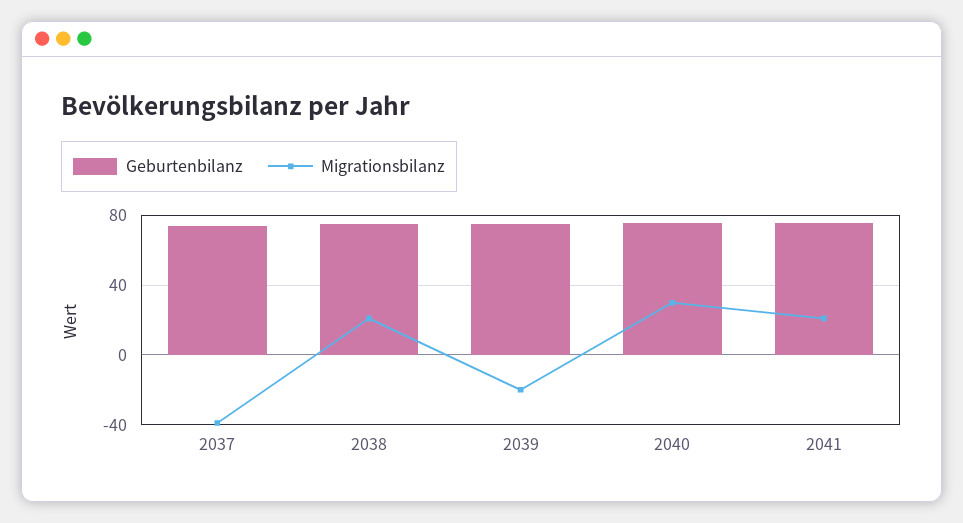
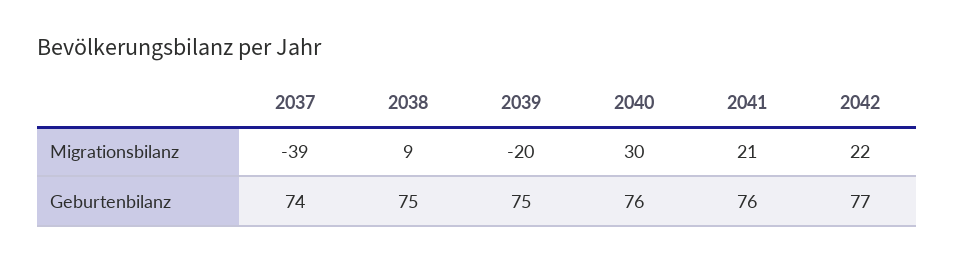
Migrationsbilanz, 2038: 20 -> 9
Migrationsbilanz, 2042: none -> 22
Geburtenbilanz, 2042: none -> 77

